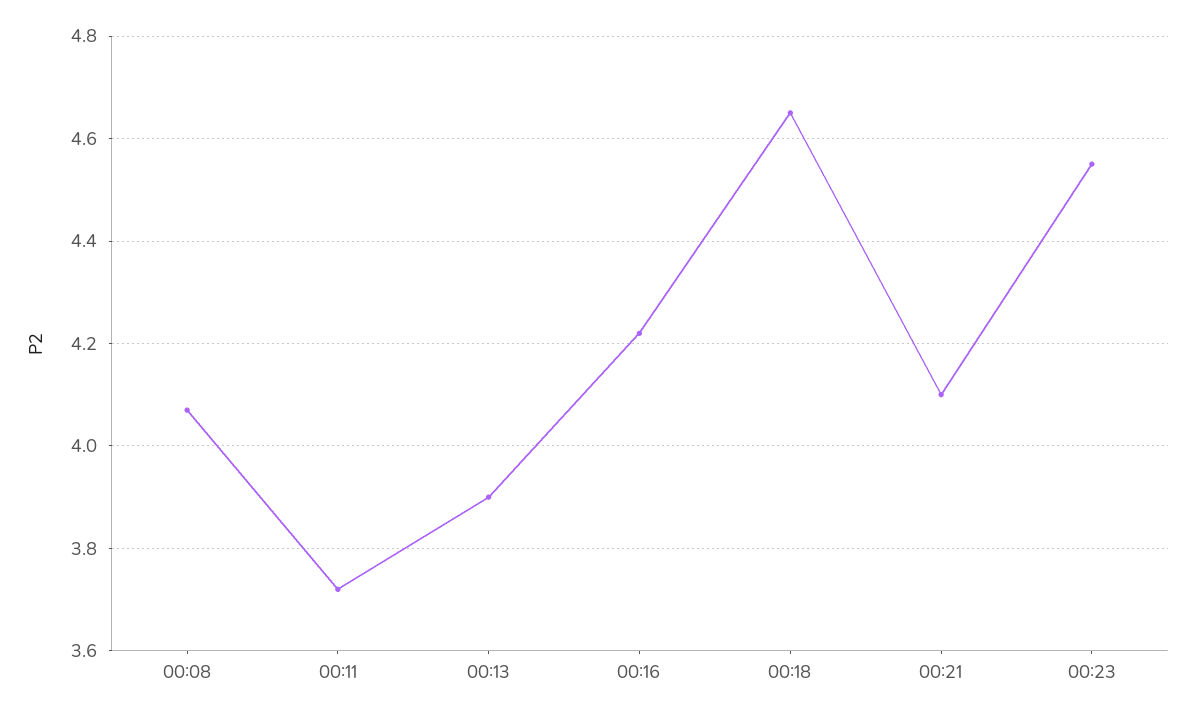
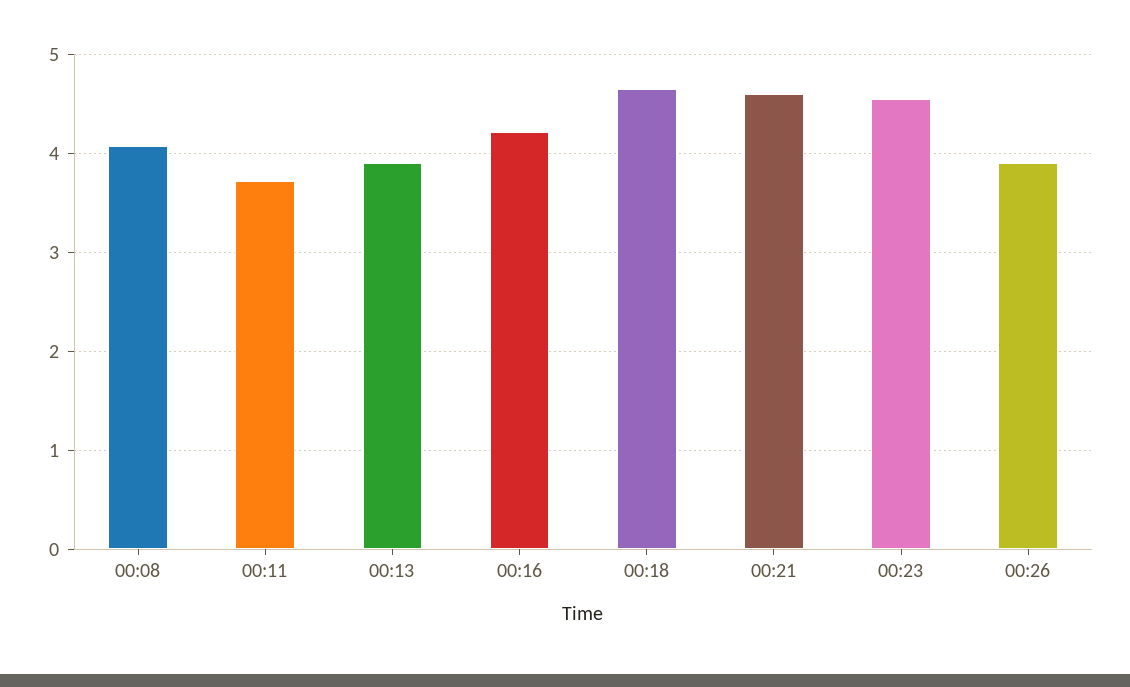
00:21: 4.1 -> 4.6
00:26: none -> 3.9

